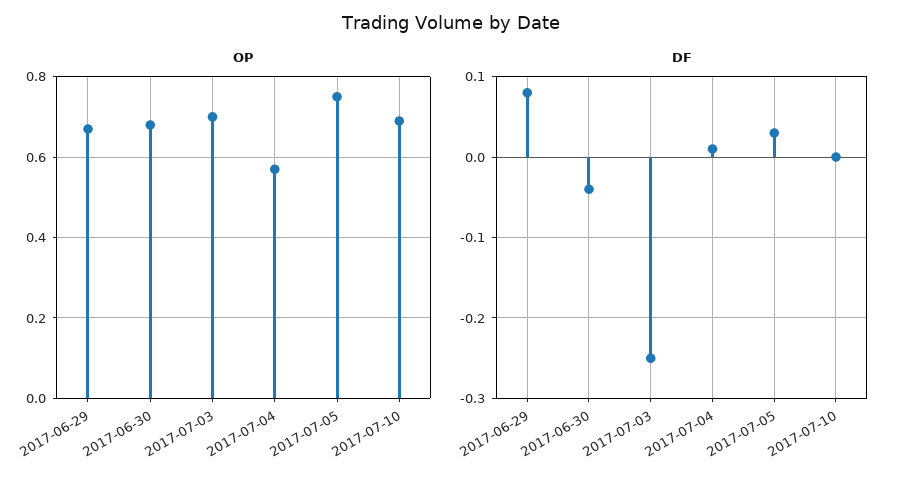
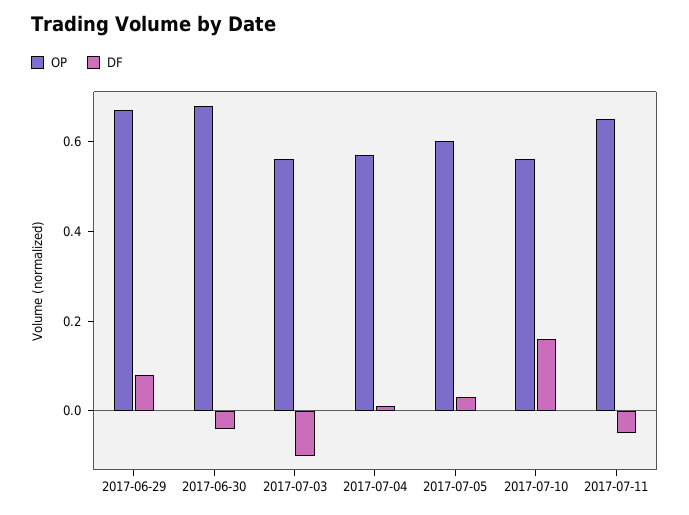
OP, 2017-07-03: 0.7 -> 0.55
OP, 2017-07-05: 0.75 -> 0.6
OP, 2017-07-10: 0.7 -> 0.55
DF, 2017-07-03: -0.25 -> -0.1
DF, 2017-07-10: 0 -> 0.15
OP, 2017-07-11: none -> 0.65
DF, 2017-07-11: none -> -0.05

